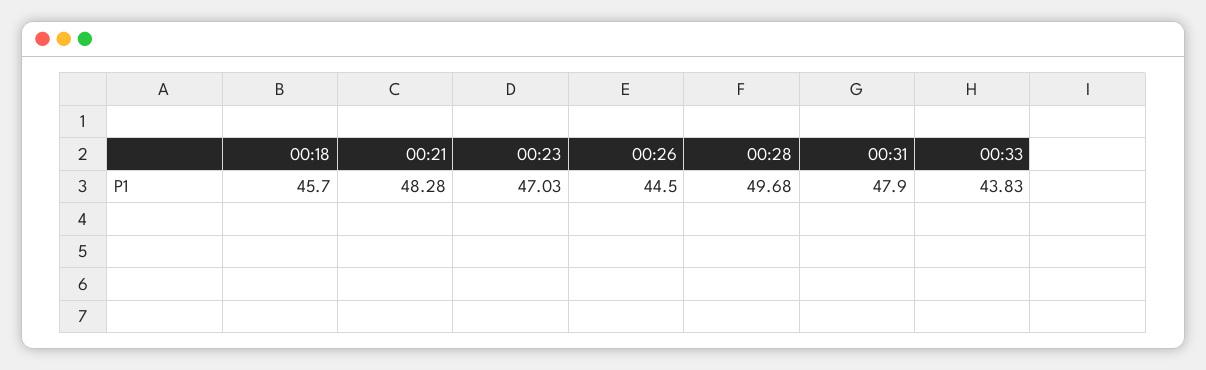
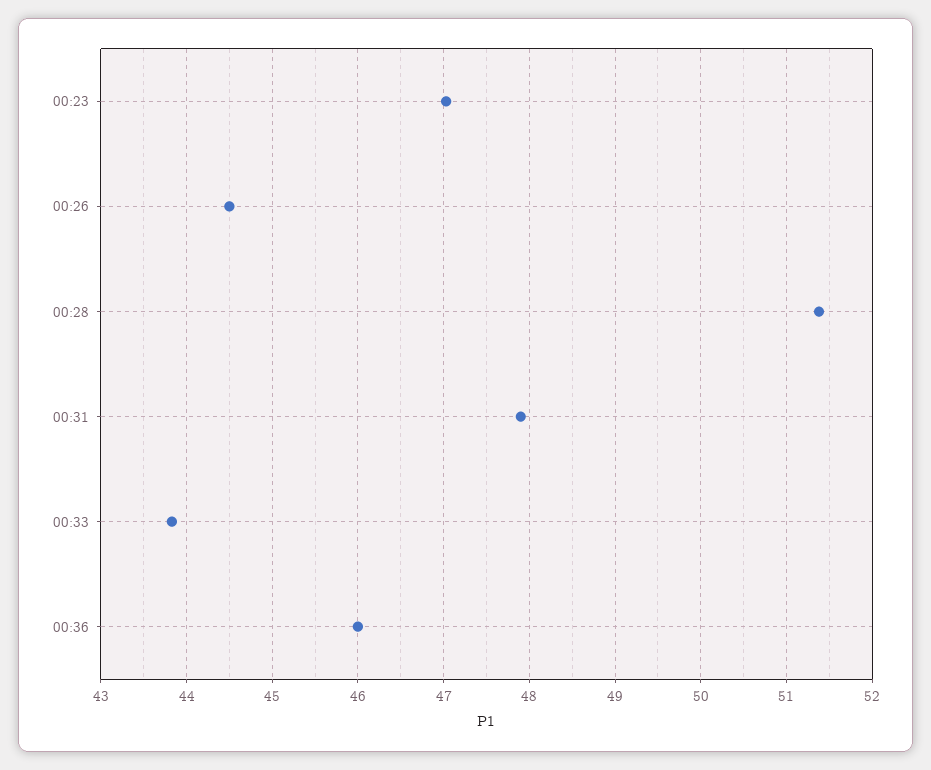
00:18: 45.7 -> none
00:21: 48.28 -> none
00:28: 49.68 -> 51.4
00:36: none -> 46

